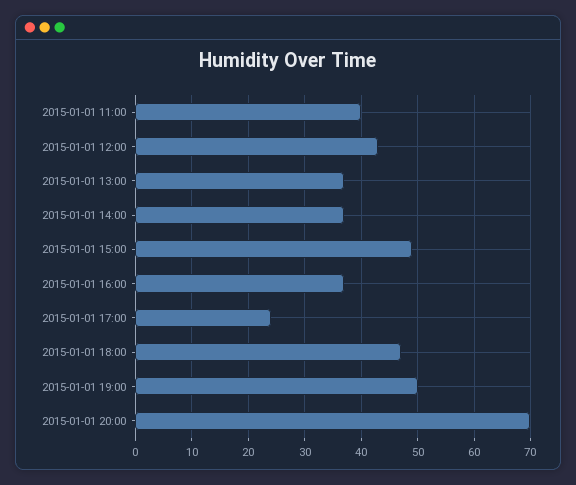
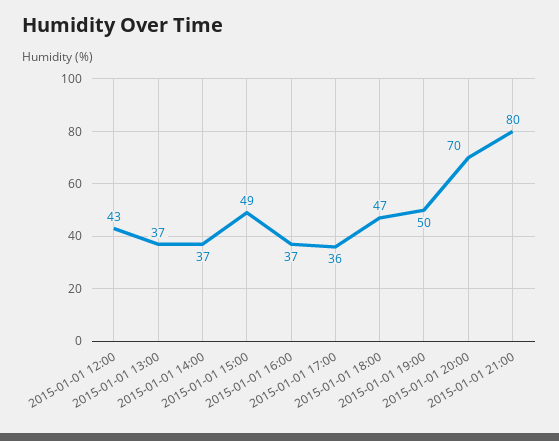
2015-01-01 11:00: 40 -> none
2015-01-01 17:00: 25 -> 36
2015-01-01 21:00: none -> 80

